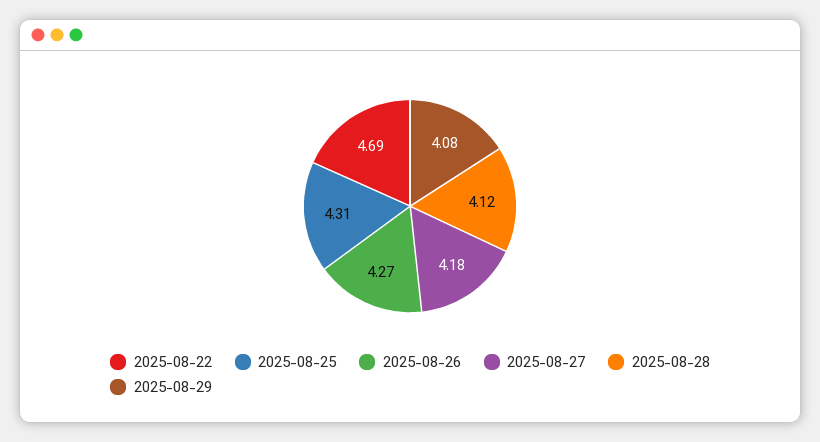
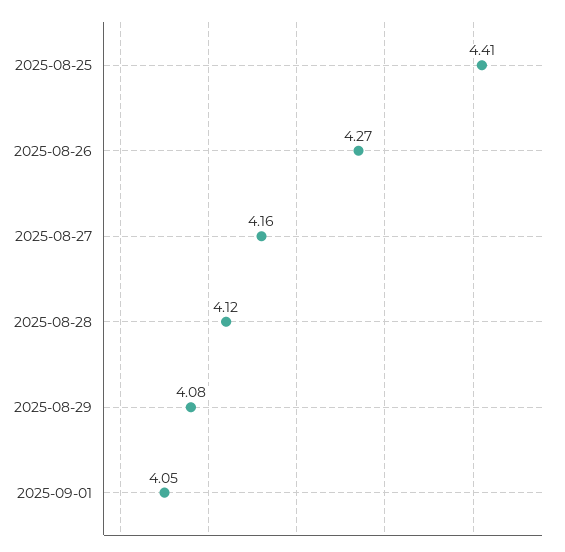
2025-08-22: 4.69 -> none
2025-08-25: 4.31 -> 4.41
2025-08-27: 4.18 -> 4.16
2025-09-01: none -> 4.05

